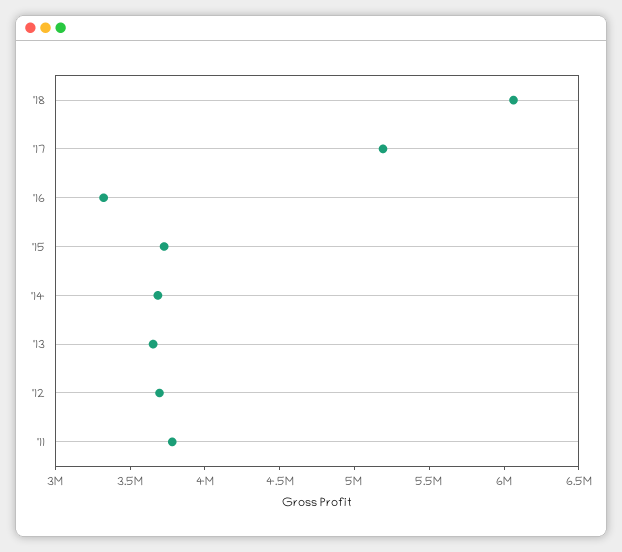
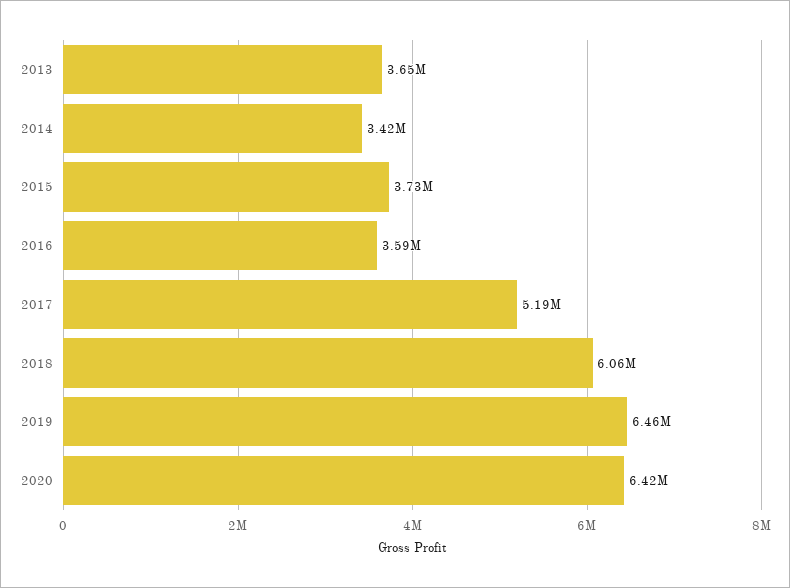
'16: 3300000 -> 3590000
'14: 3700000 -> 3420000
'12: 3700000 -> none
'11: 3800000 -> none
2019: none -> 6460000
2020: none -> 6420000

